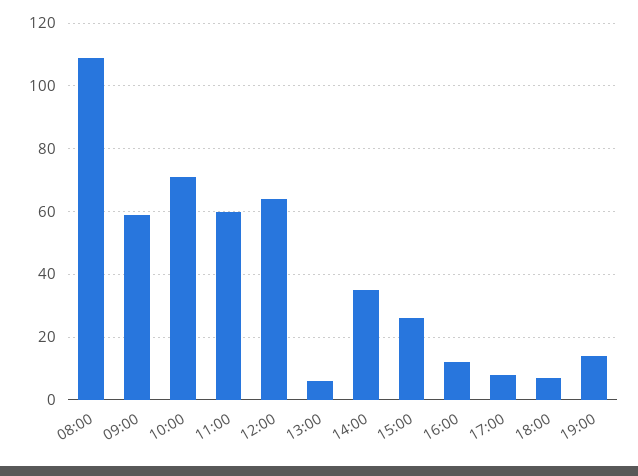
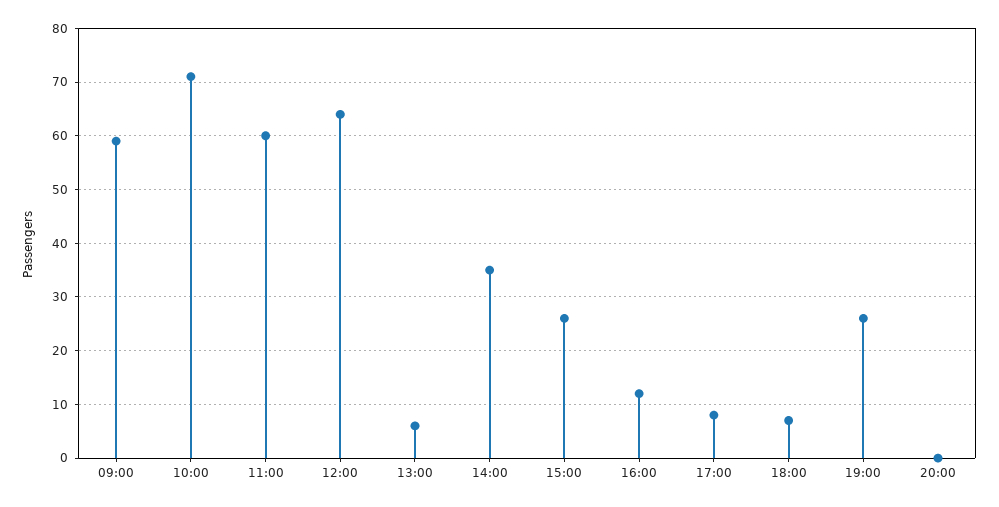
08:00: 110 -> none
19:00: 15 -> 25
20:00: none -> 0

